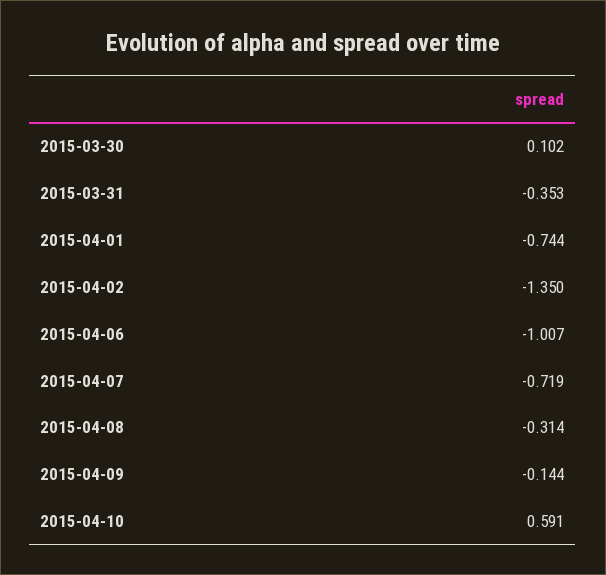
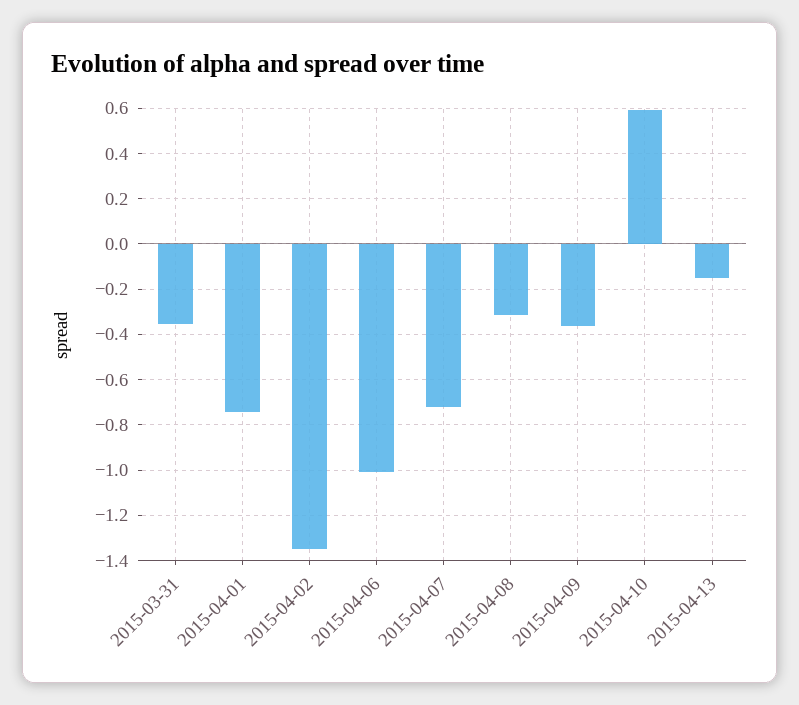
2015-03-30: 0.102 -> none
2015-04-09: -0.144 -> -0.35
2015-04-13: none -> -0.15

